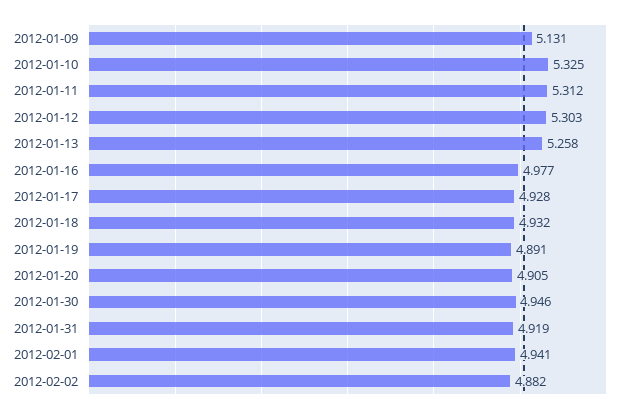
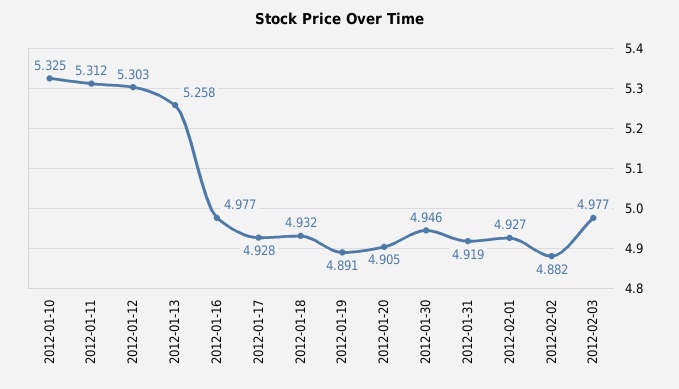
2012-01-09: 5.131 -> none
2012-02-01: 4.941 -> 4.927
2012-02-03: none -> 4.977

